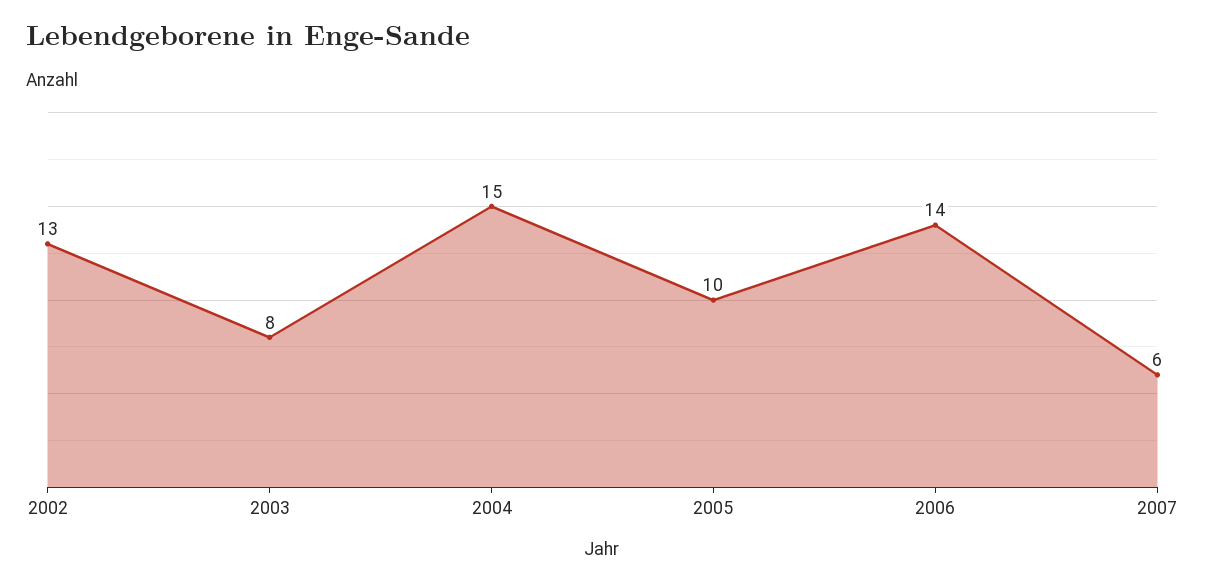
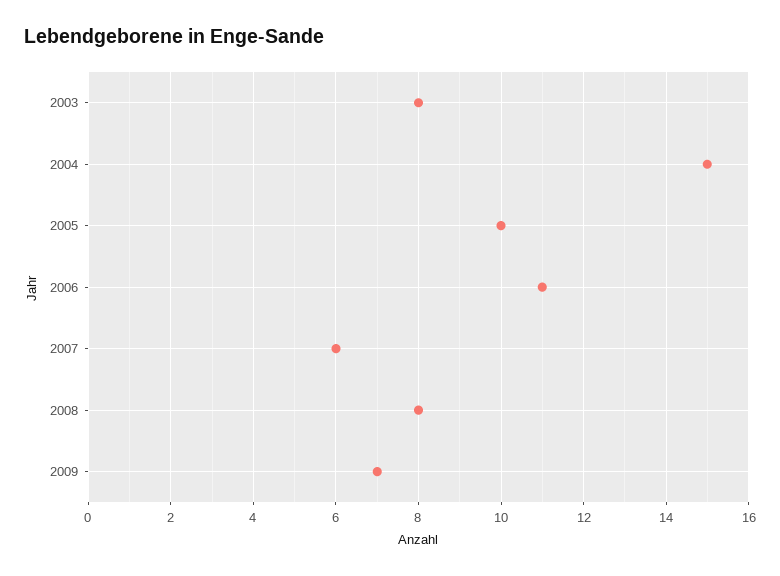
2002: 13 -> none
2006: 14 -> 11
2008: none -> 8
2009: none -> 7

